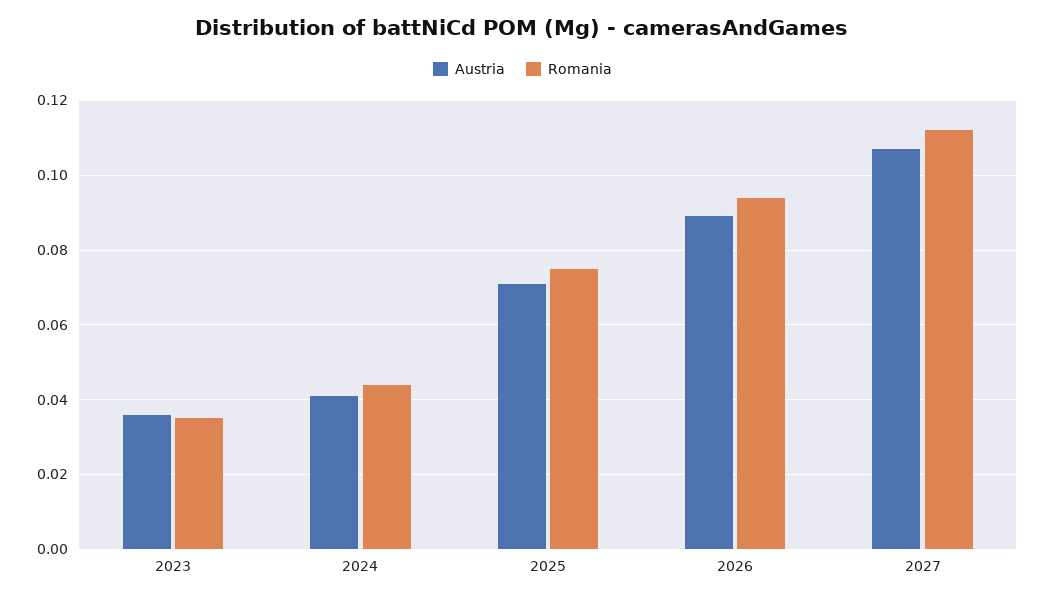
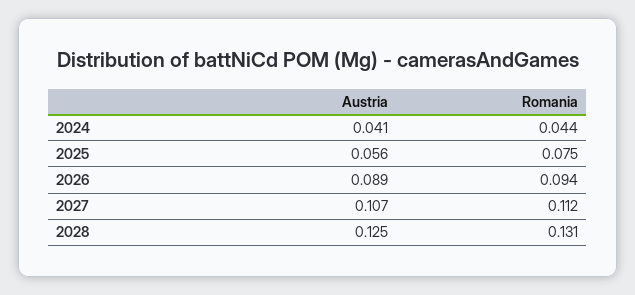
Austria, 2023: 0.035 -> none
Romania, 2023: 0.035 -> none
Austria, 2025: 0.07 -> 0.056
Austria, 2028: none -> 0.125
Romania, 2028: none -> 0.131

